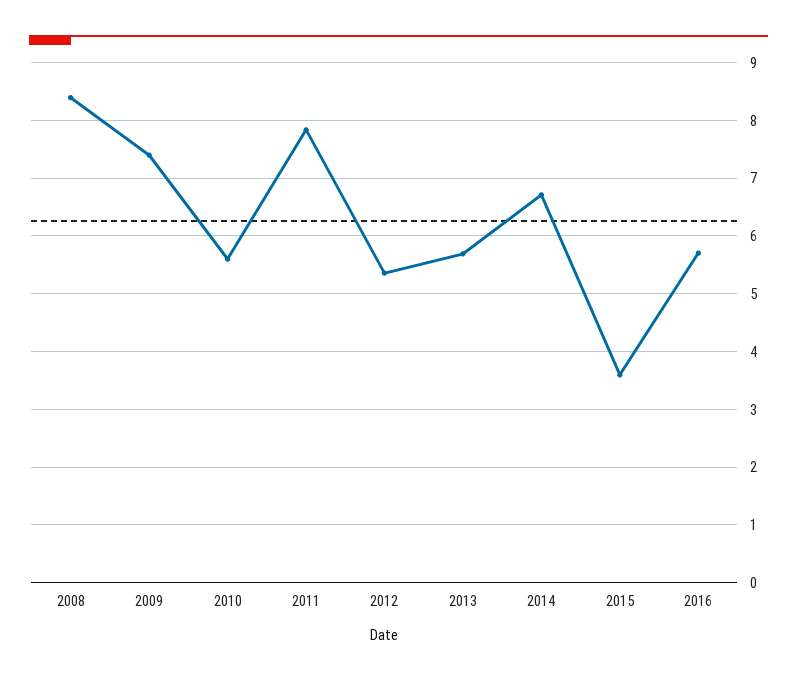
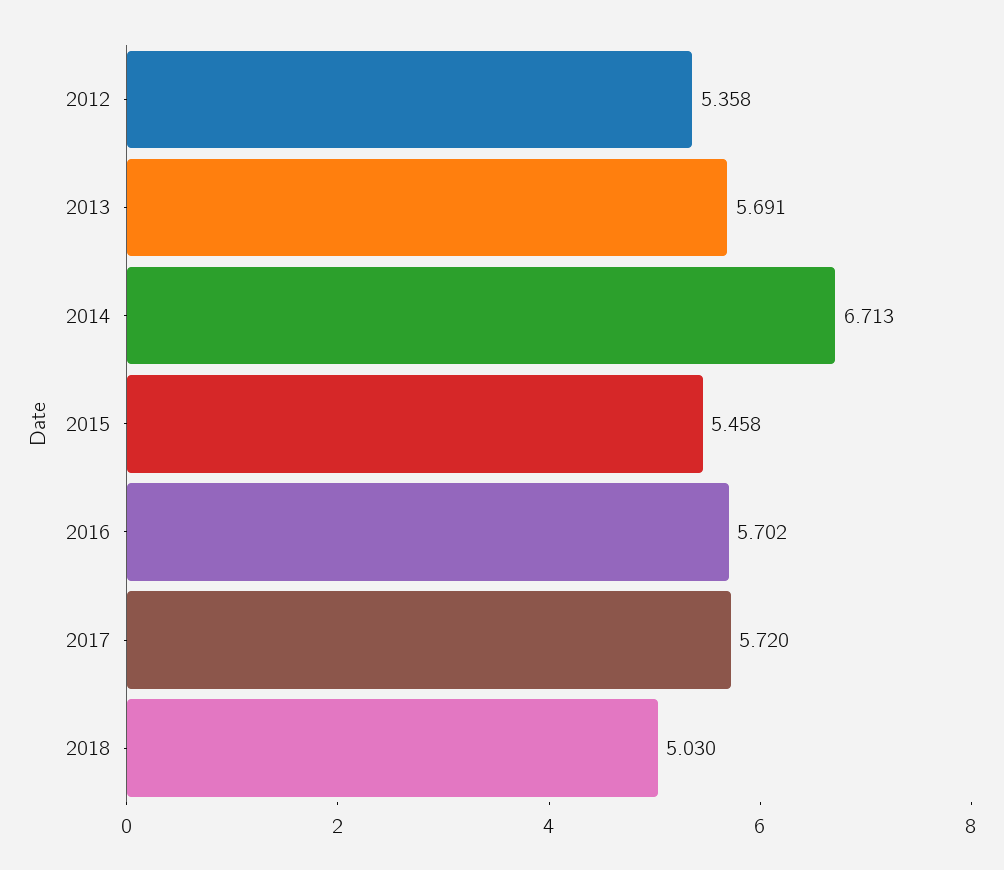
2008: 8.4 -> none
2009: 7.4 -> none
2010: 5.6 -> none
2011: 7.8 -> none
2015: 3.6 -> 5.458
2017: none -> 5.72
2018: none -> 5.03

